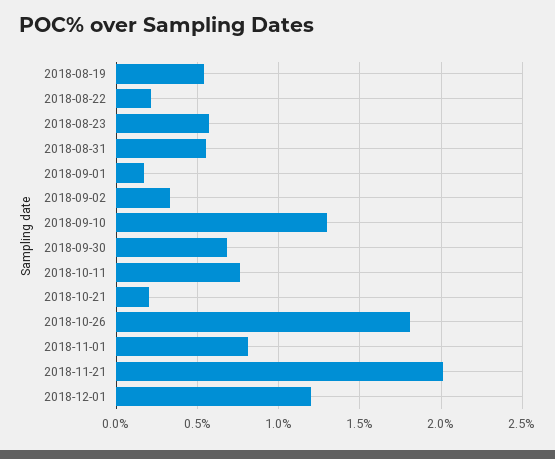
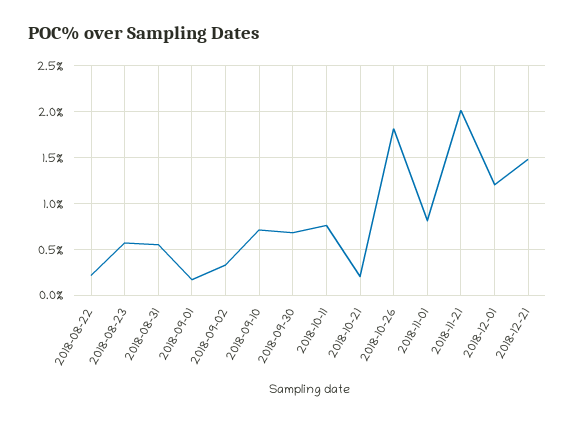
2018-08-19: 0.55 -> none
2018-09-10: 1.3 -> 0.7
2018-12-21: none -> 1.5

